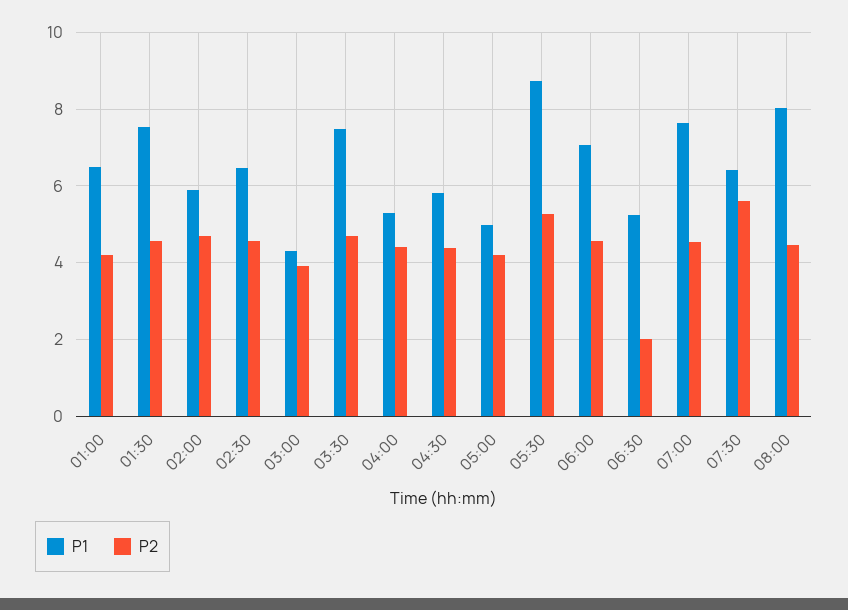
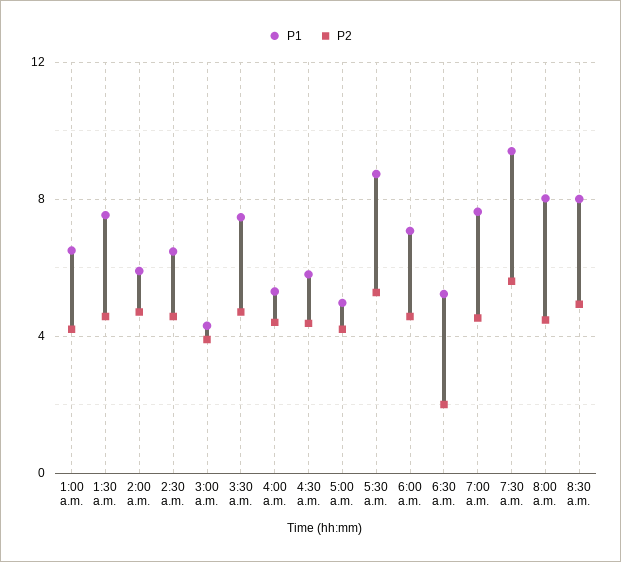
P1, 07:30: 6.4 -> 9.5
P1, 8:30 a.m.: none -> 8
P2, 8:30 a.m.: none -> 5

